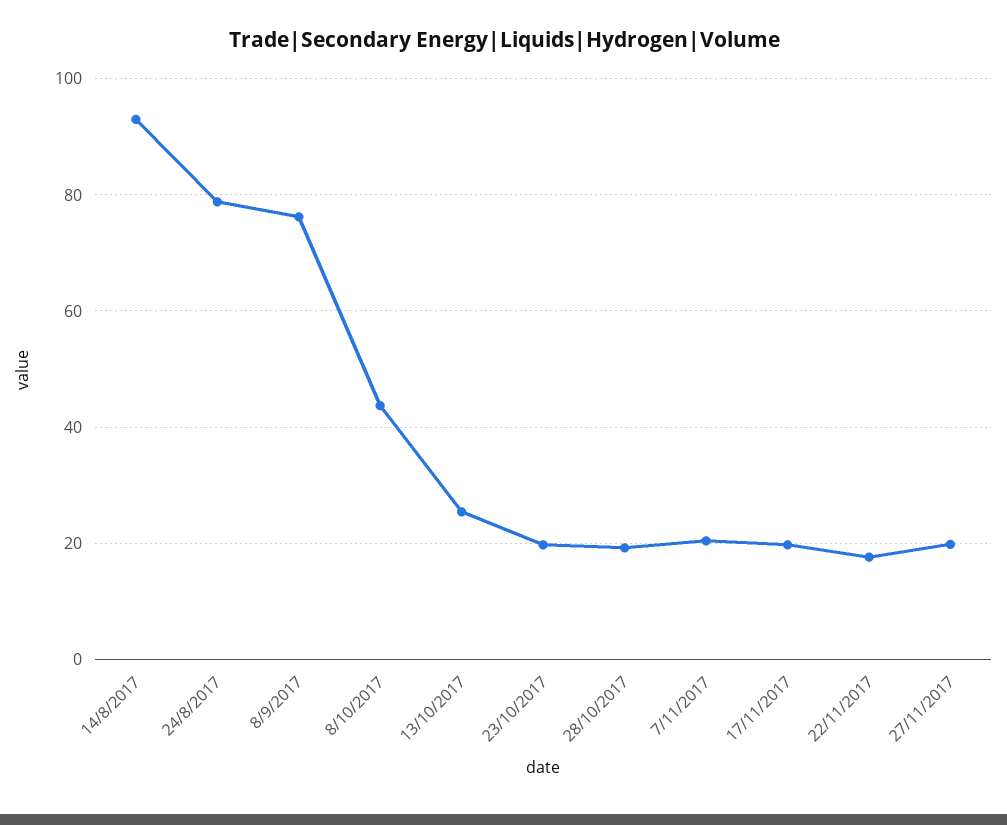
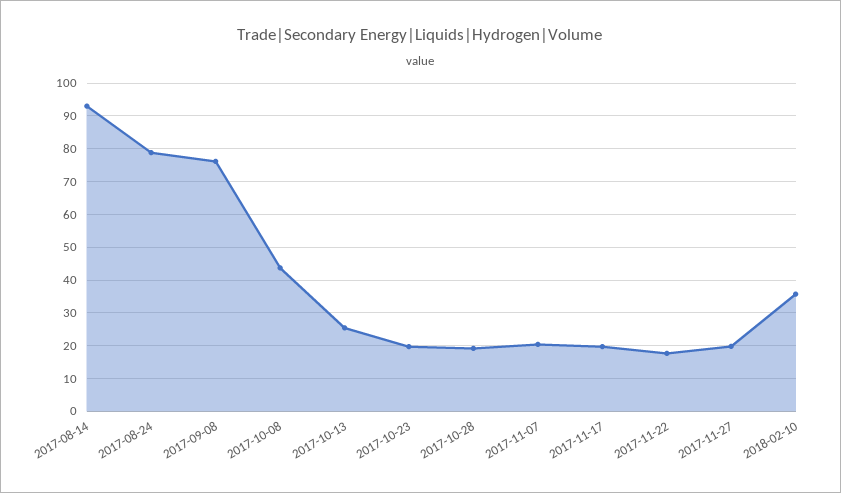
2018-02-10: none -> 36

